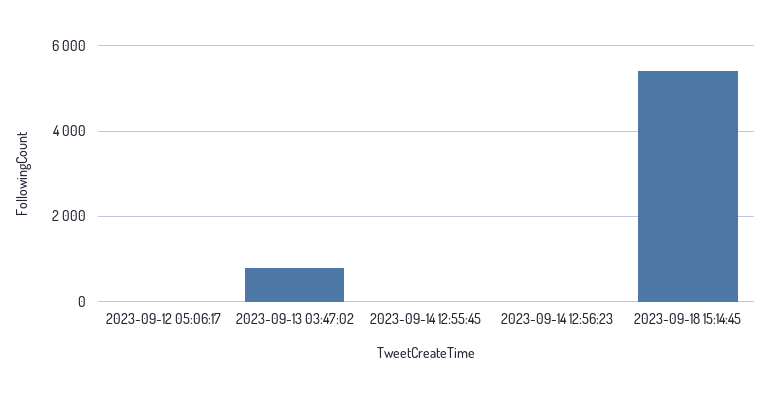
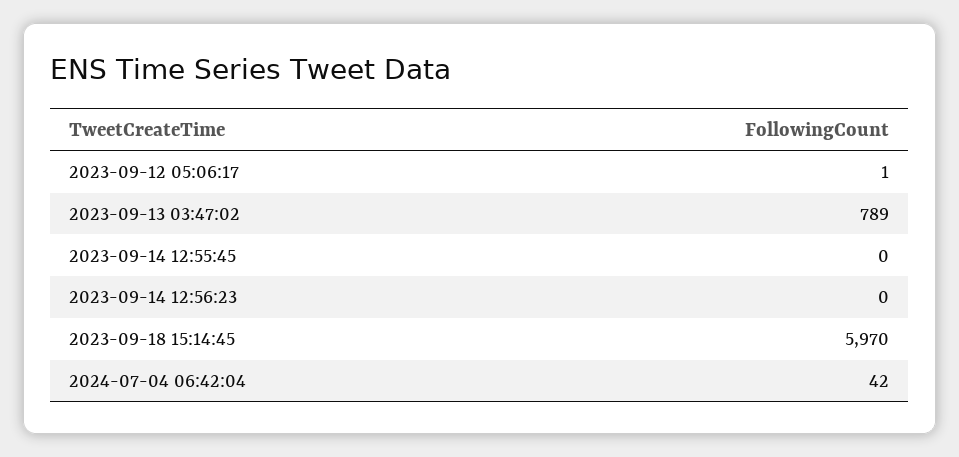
2023-09-18 15:14:45: 5400 -> 5970
2024-07-04 06:42:04: none -> 42

